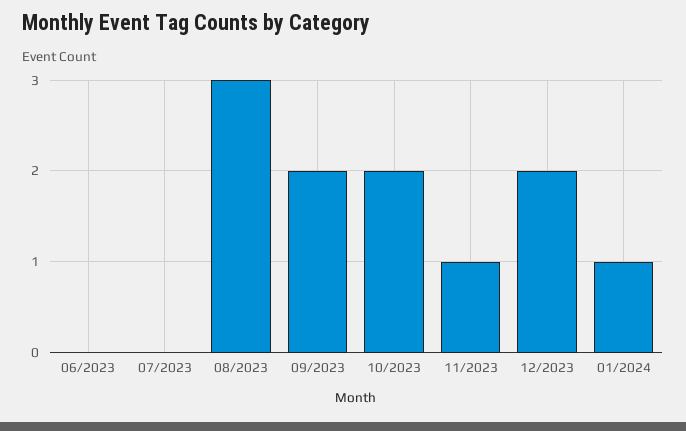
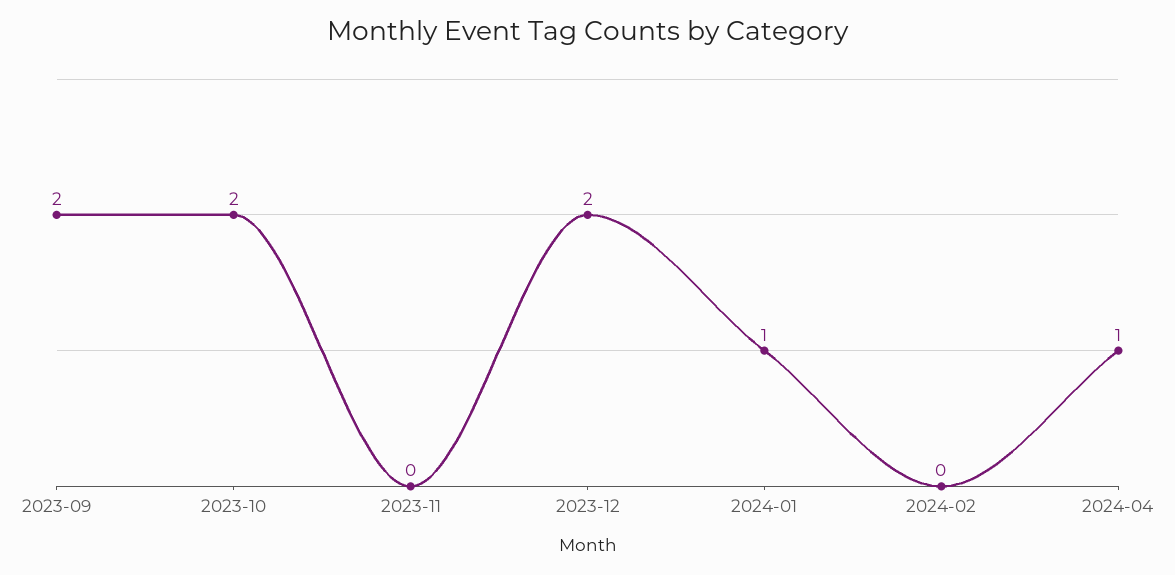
06/2023: 0 -> none
07/2023: 0 -> none
08/2023: 3 -> none
11/2023: 1 -> 0
2024-02: none -> 0
2024-04: none -> 1

